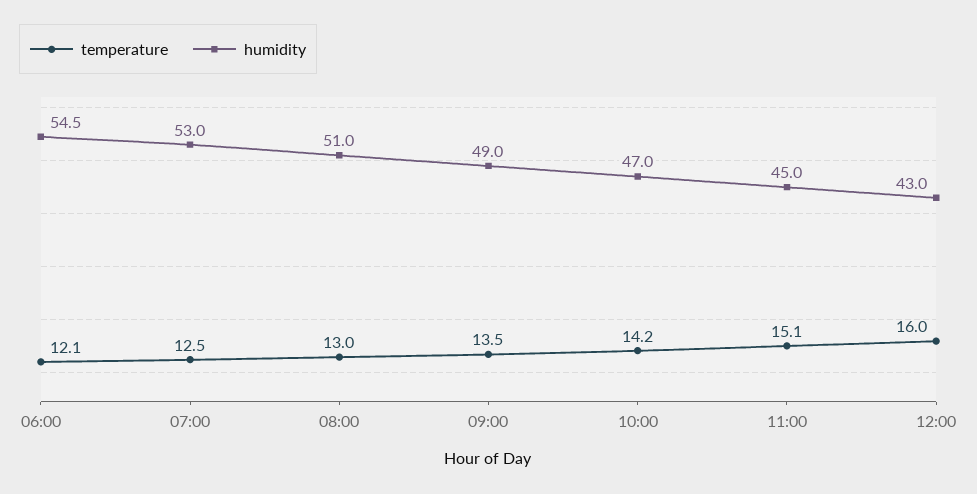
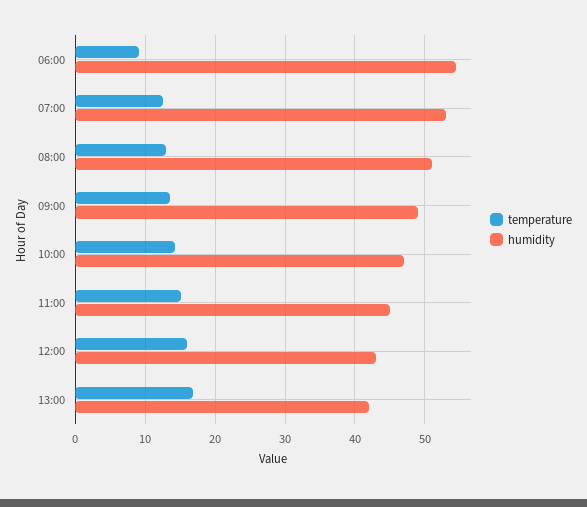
temperature, 06:00: 12.1 -> 9
temperature, 13:00: none -> 17
humidity, 13:00: none -> 42

